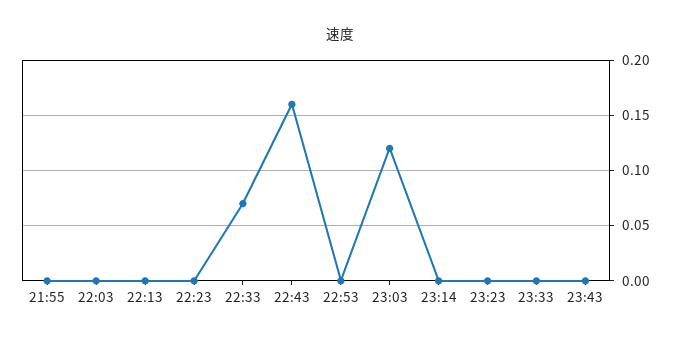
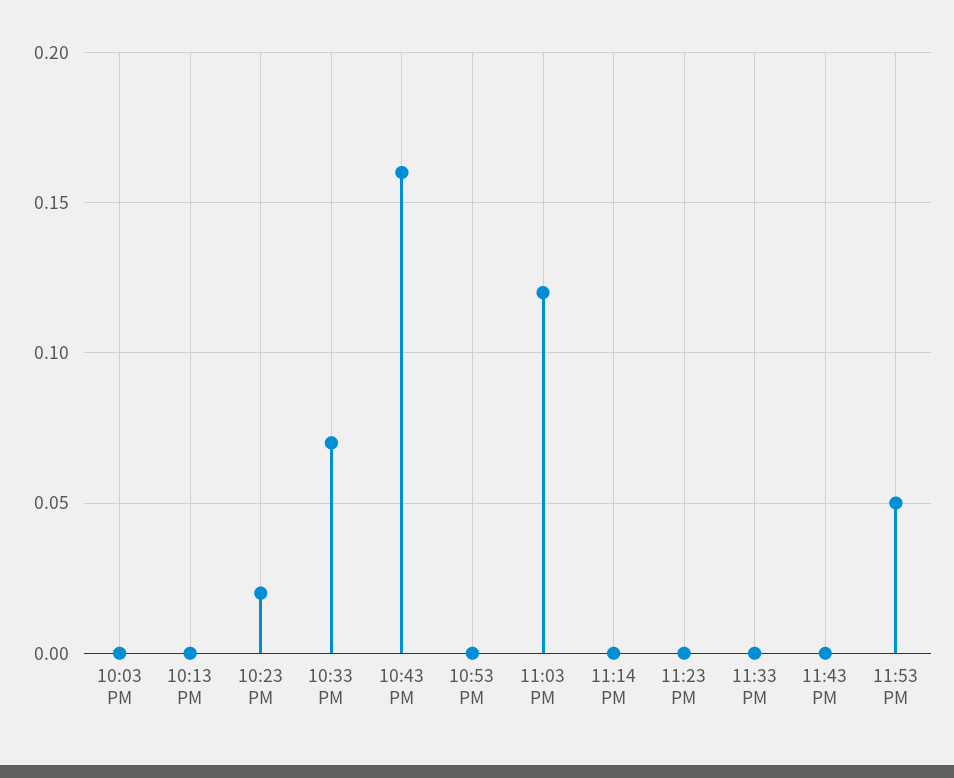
21:55: 0 -> none
22:23: 0 -> 0.02
11:53 PM: none -> 0.05

